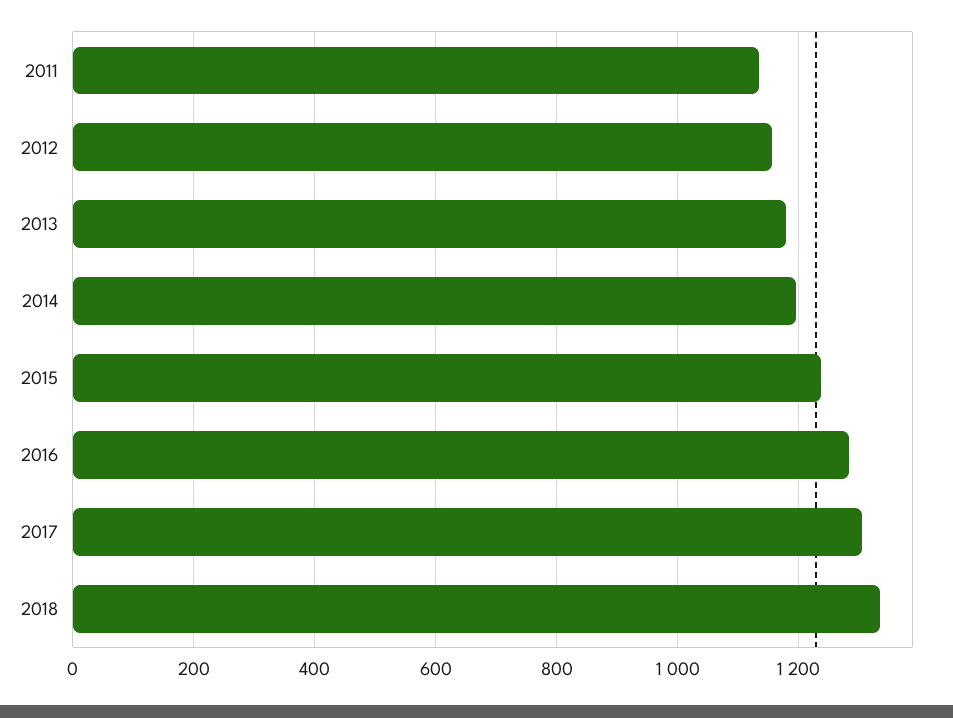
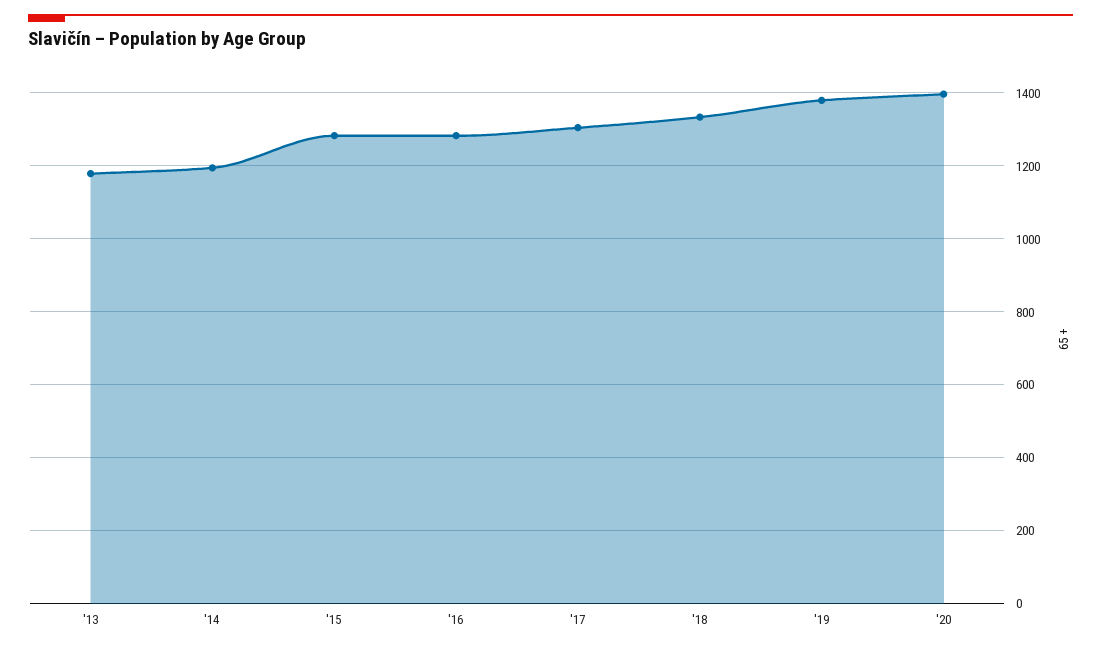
2011: 1140 -> none
2012: 1160 -> none
2015: 1240 -> 1280
'19: none -> 1380
'20: none -> 1400

